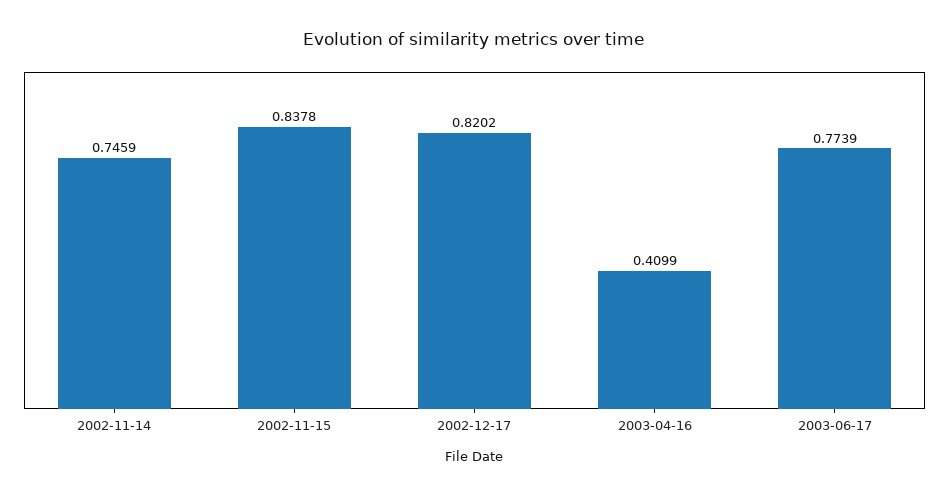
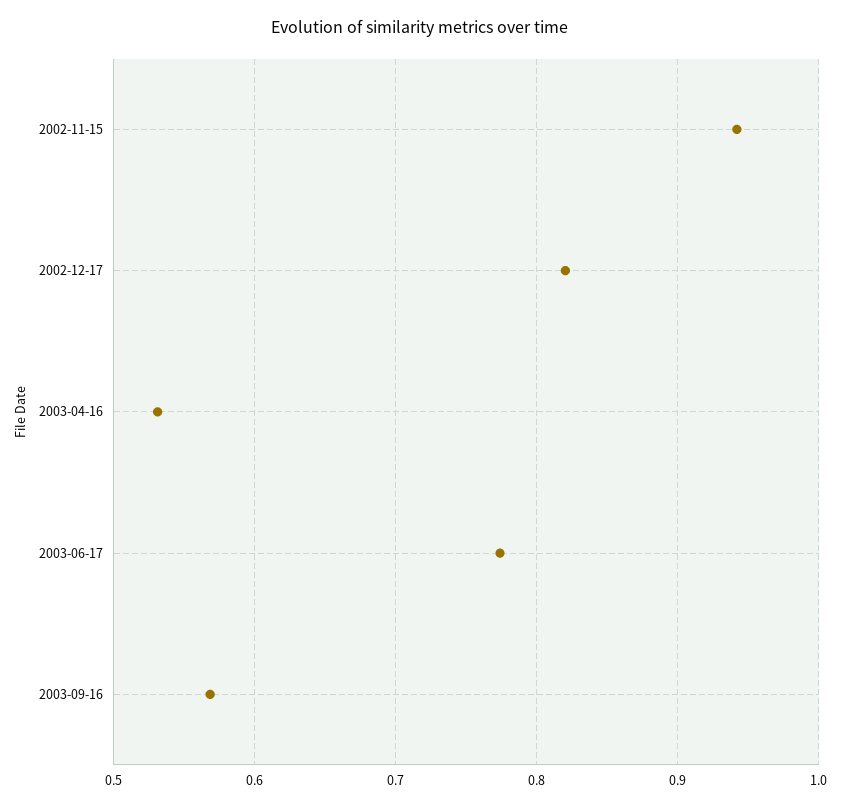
2002-11-14: 0.7459 -> none
2002-11-15: 0.8378 -> 0.94
2003-04-16: 0.4099 -> 0.53
2003-09-16: none -> 0.57

